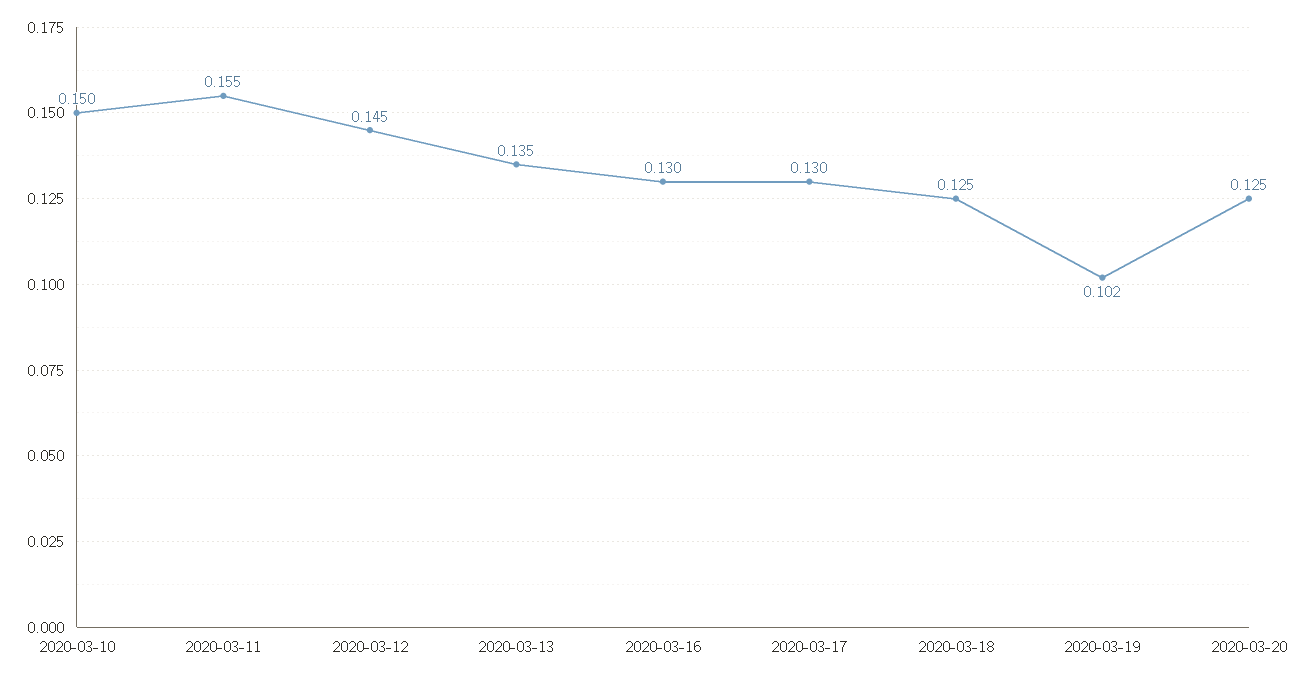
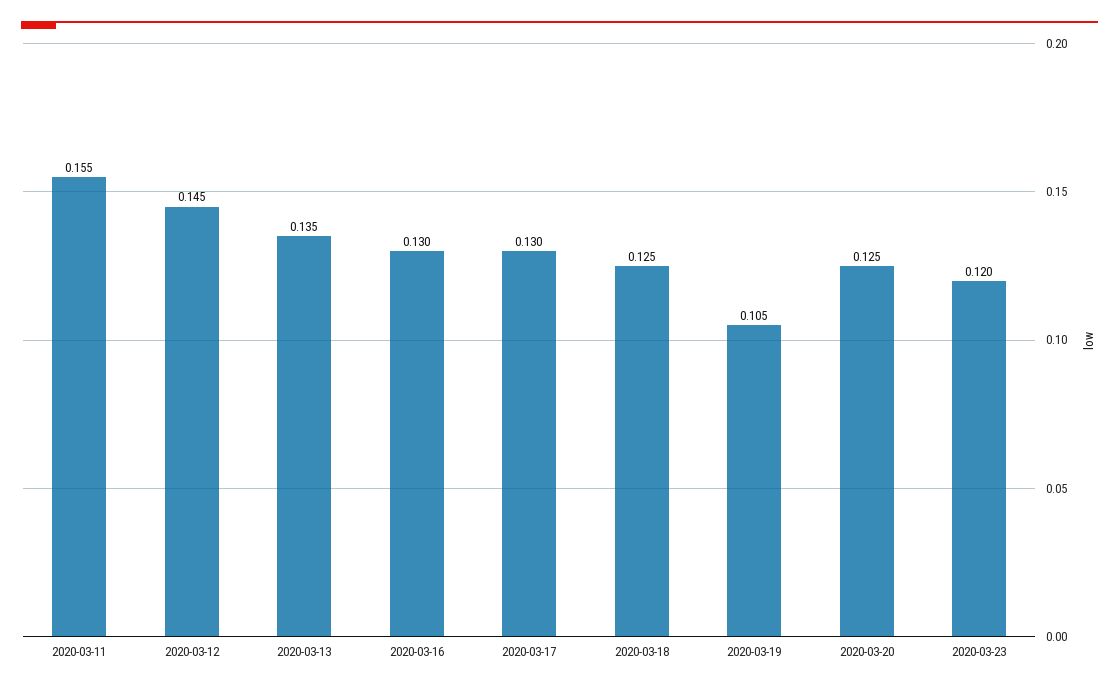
2020-03-10: 0.15 -> none
2020-03-19: 0.102 -> 0.105
2020-03-23: none -> 0.12

